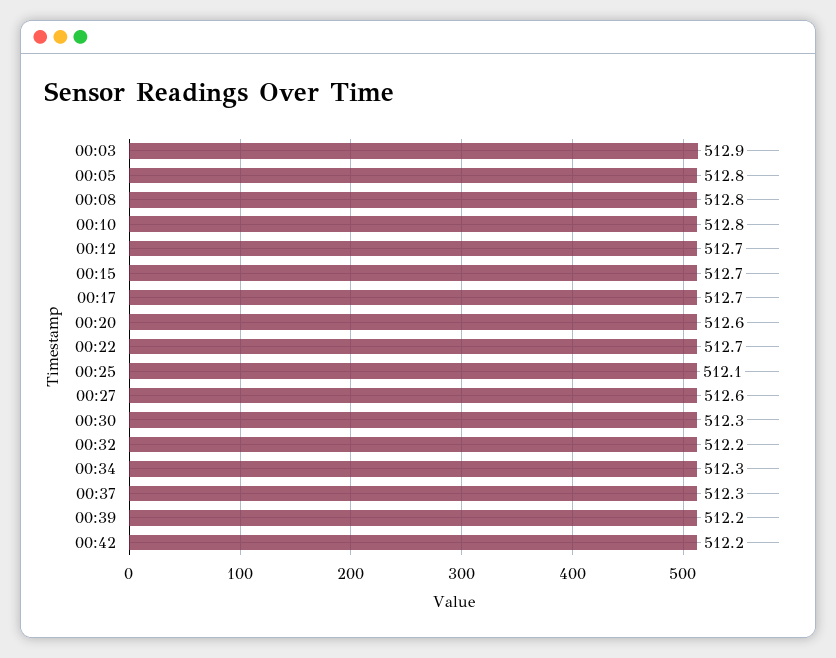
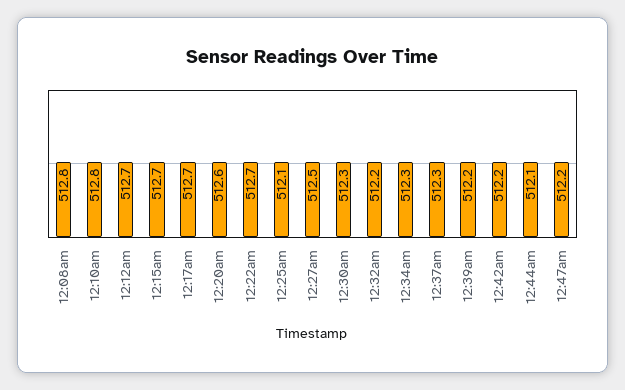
00:03: 512.9 -> none
00:05: 512.8 -> none
00:27: 512.6 -> 512.5
12:44am: none -> 512.1
12:47am: none -> 512.2

